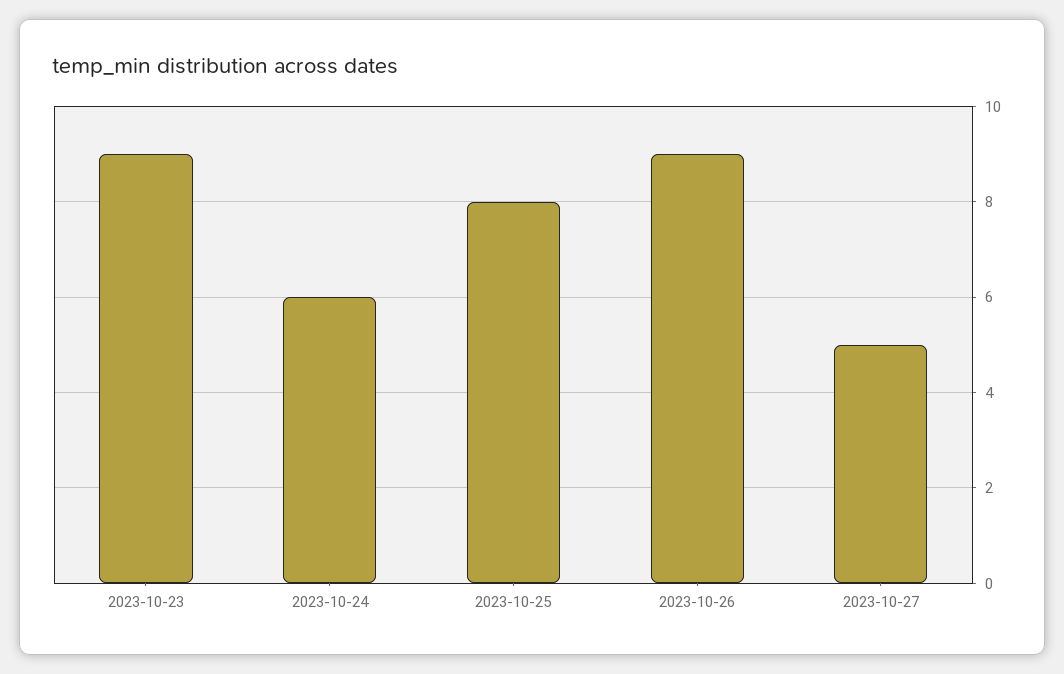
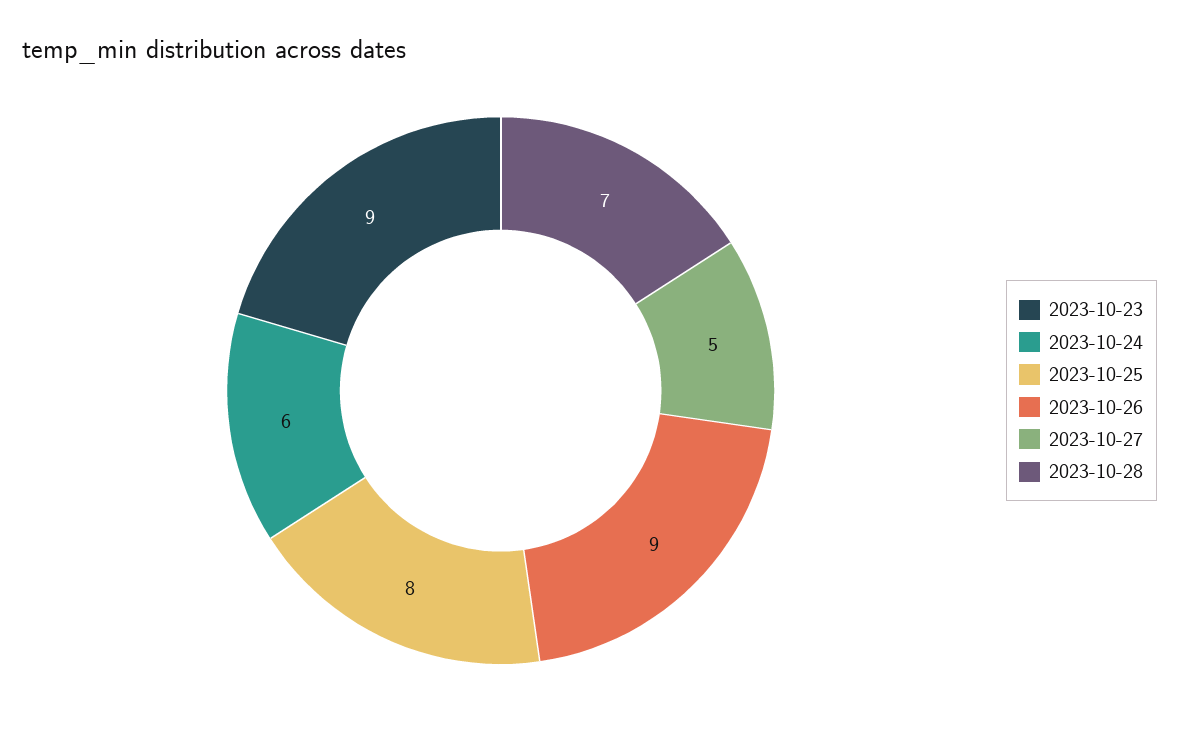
2023-10-28: none -> 7

